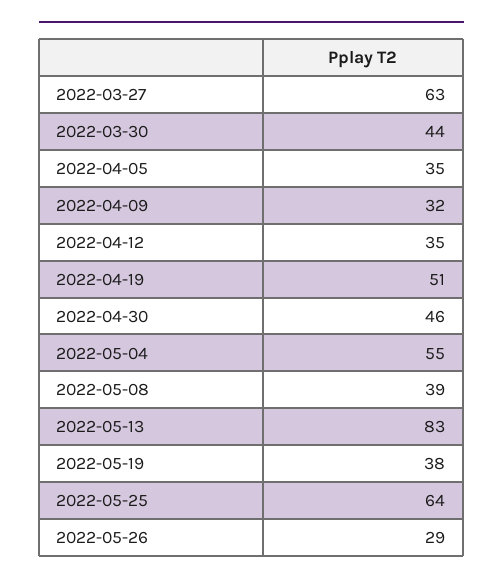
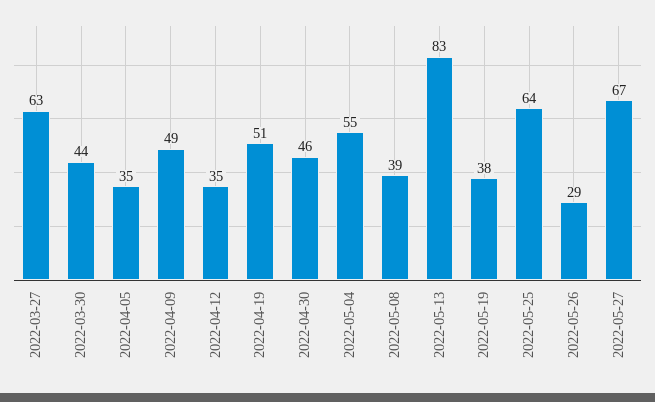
2022-04-09: 32 -> 49
2022-05-27: none -> 67

